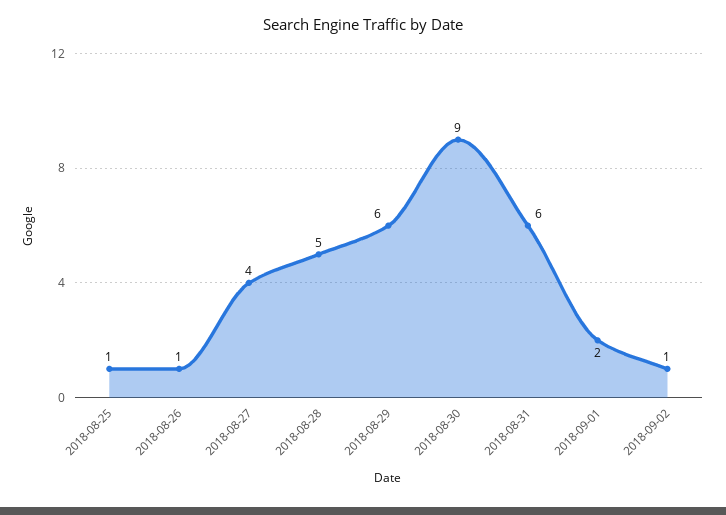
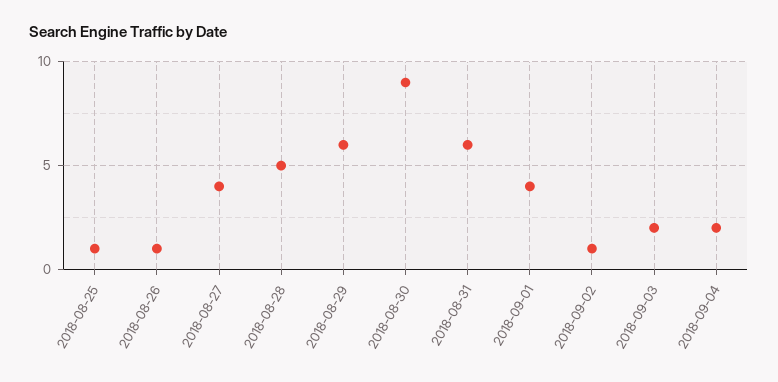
2018-09-01: 2 -> 4
2018-09-03: none -> 2
2018-09-04: none -> 2

